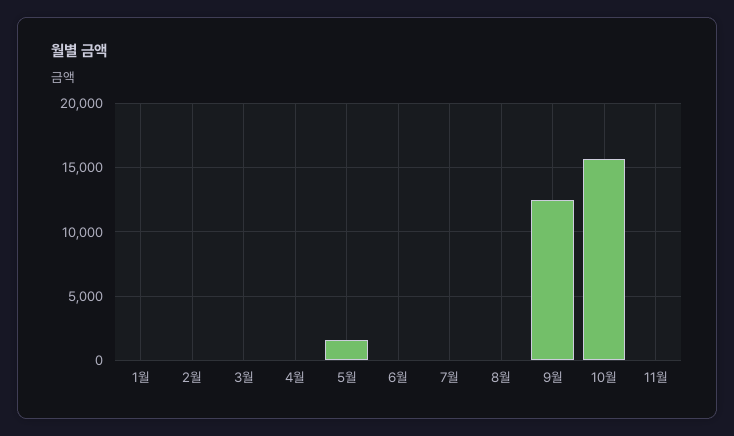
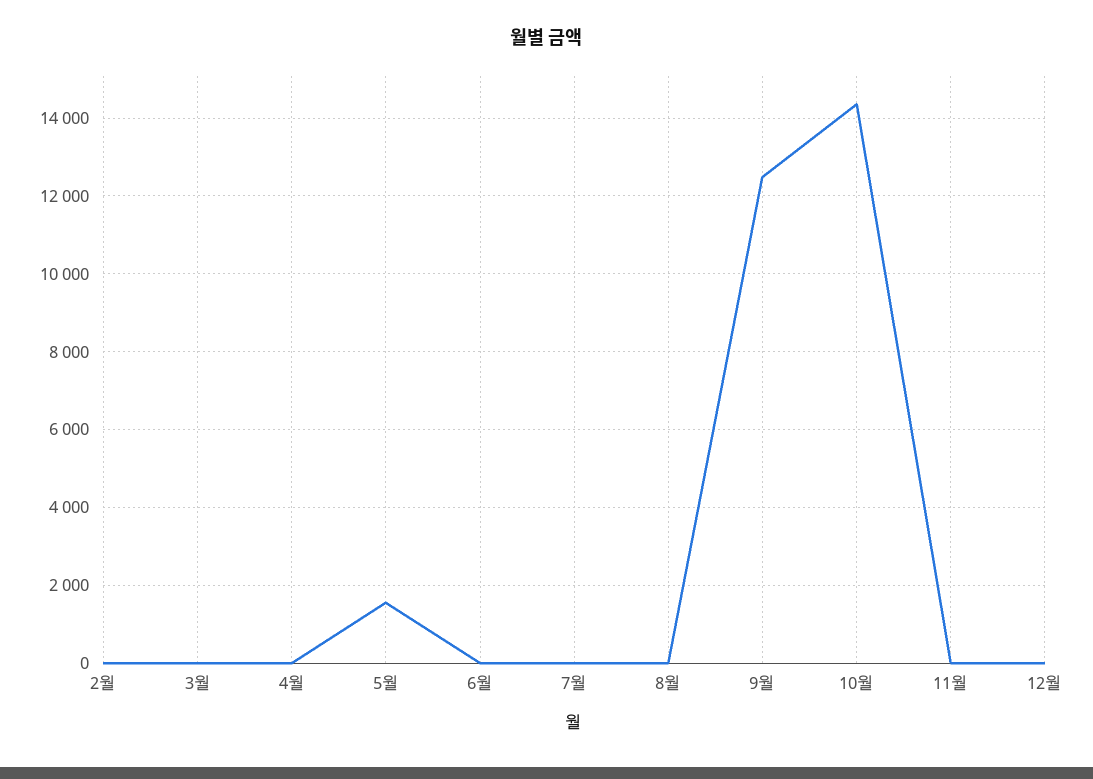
1월: 0 -> none
10월: 15500 -> 14400
12월: none -> 0

